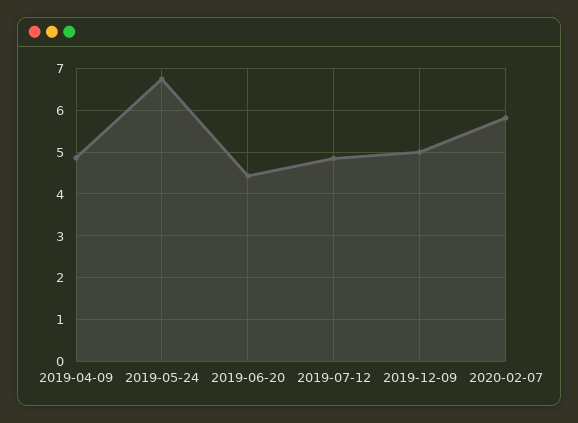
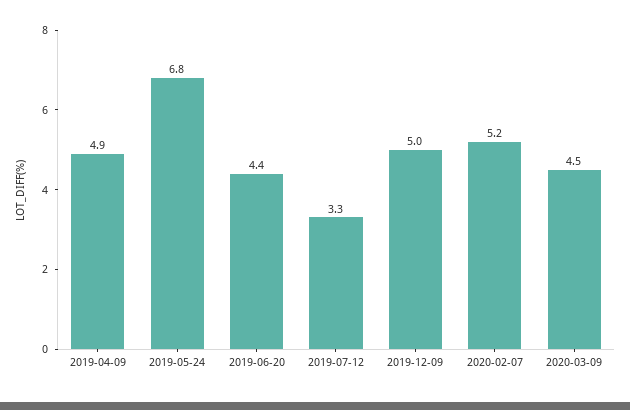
2019-07-12: 4.8 -> 3.3
2020-02-07: 5.8 -> 5.2
2020-03-09: none -> 4.5

